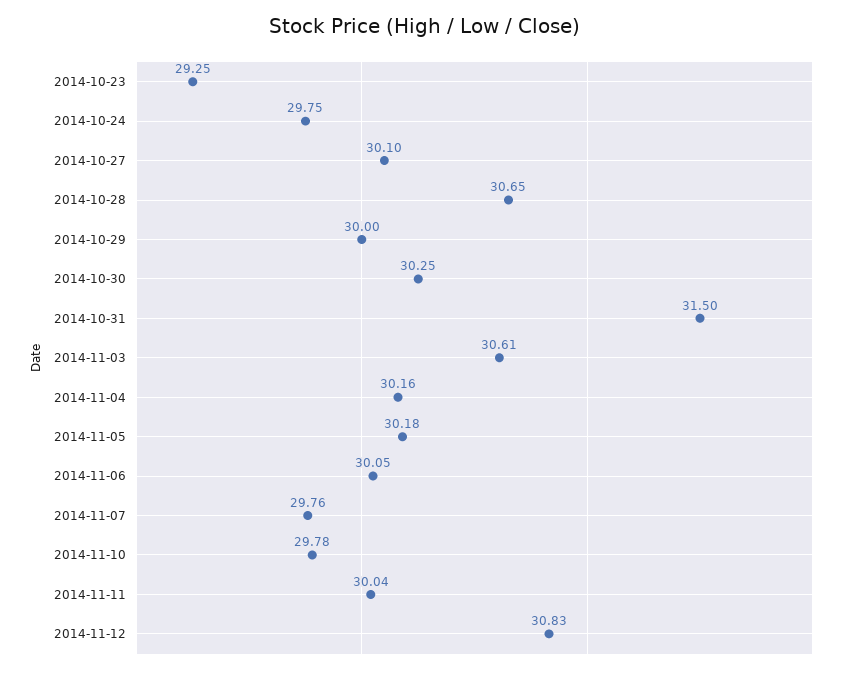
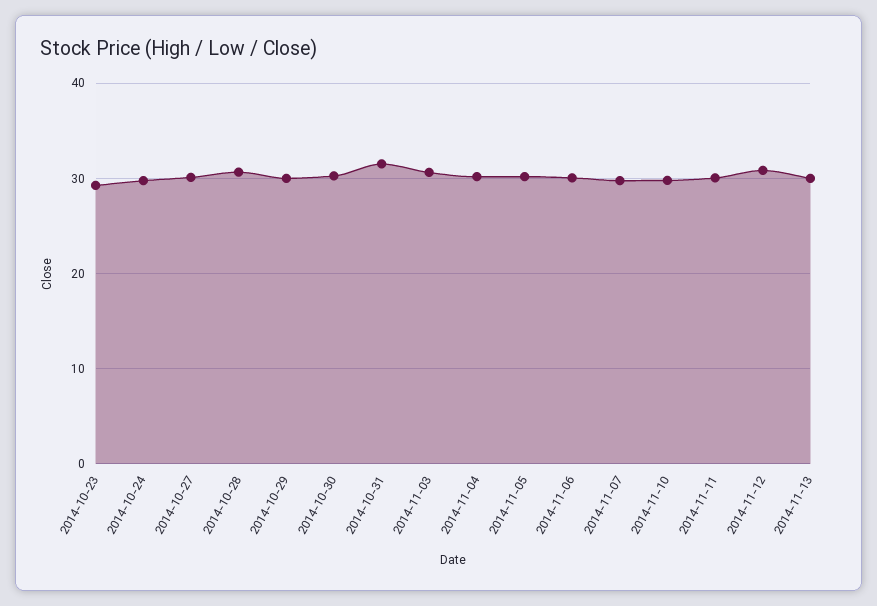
2014-11-13: none -> 30

